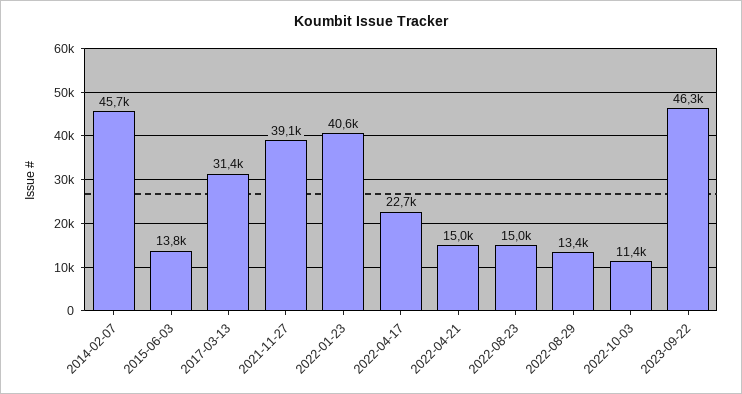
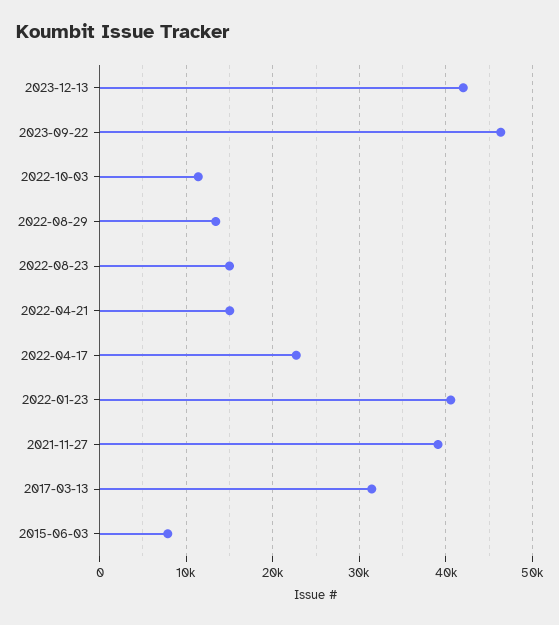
2014-02-07: 45700 -> none
2015-06-03: 13800 -> 8000
2023-12-13: none -> 42000

